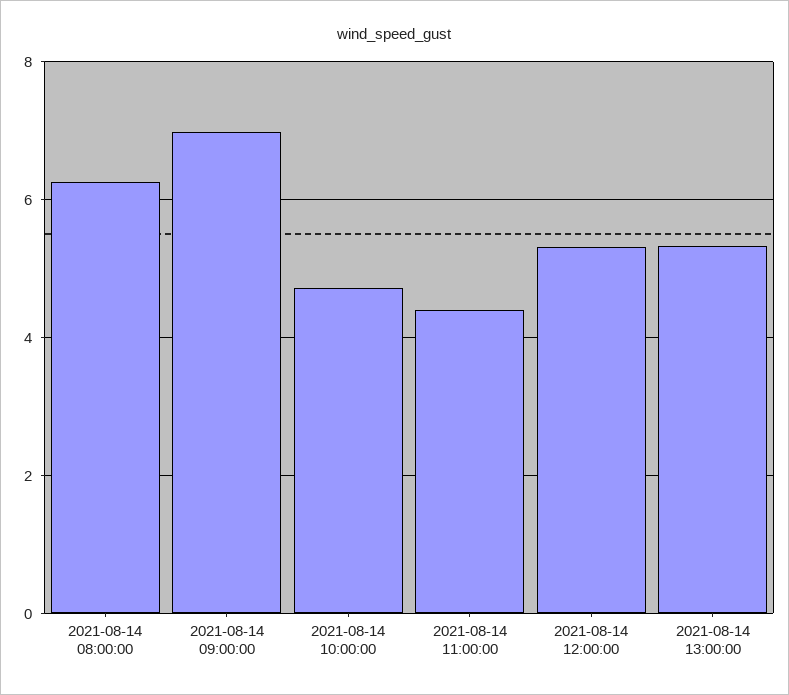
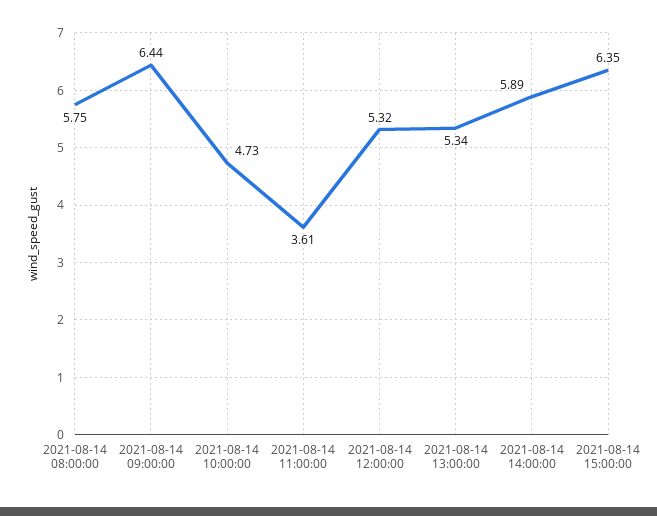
2021-08-14 08:00:00: 6.2 -> 5.75
2021-08-14 09:00:00: 7 -> 6.44
2021-08-14 11:00:00: 4.4 -> 3.61
2021-08-14 14:00:00: none -> 5.89
2021-08-14 15:00:00: none -> 6.35

